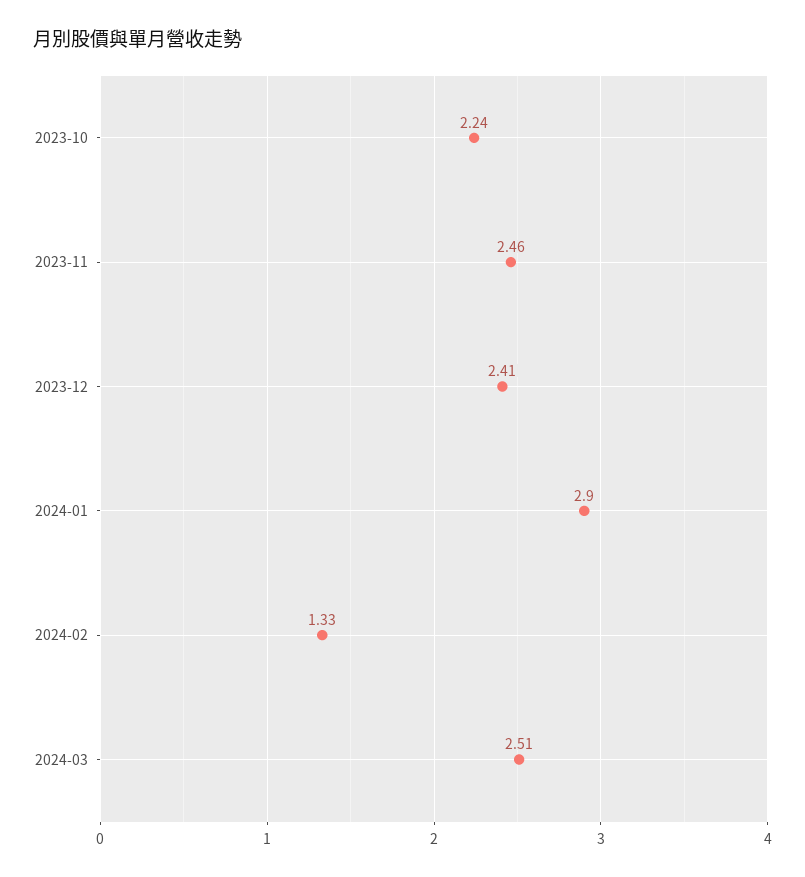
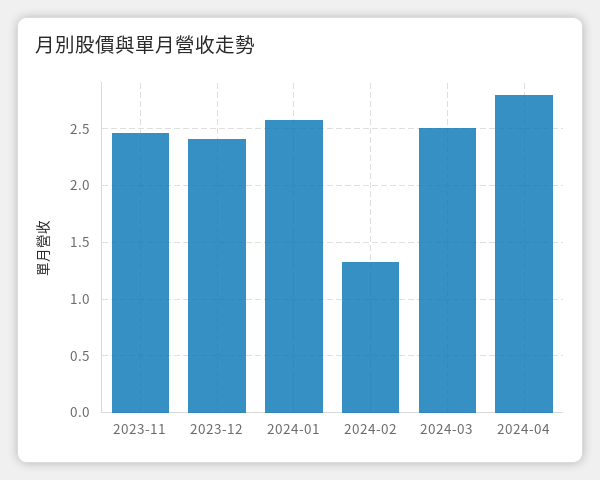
2023-10: 2.24 -> none
2024-01: 2.9 -> 2.6
2024-04: none -> 2.8

